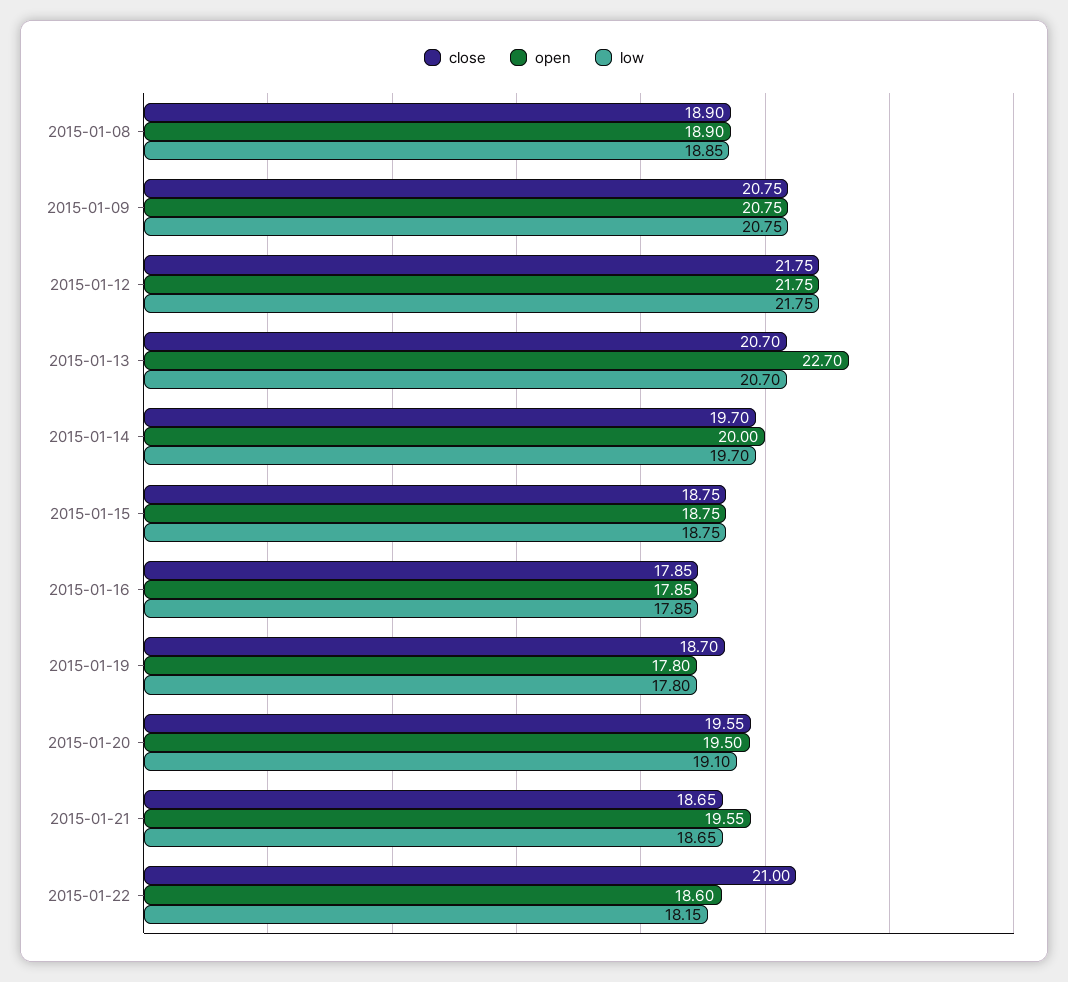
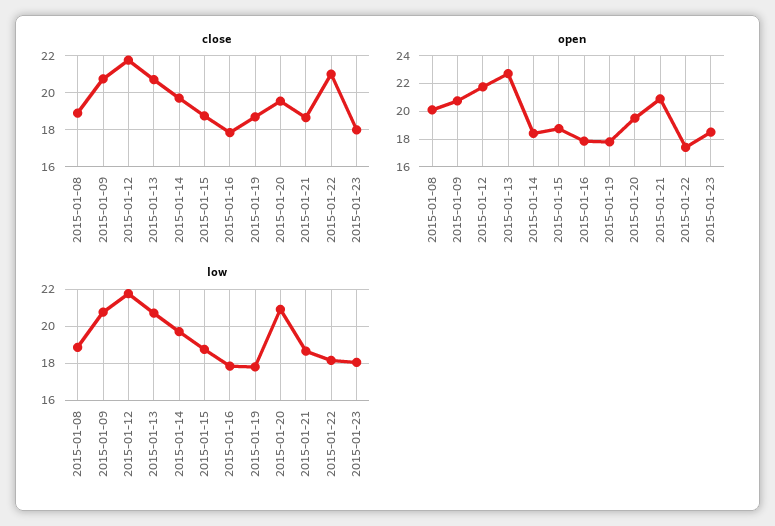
open, 2015-01-08: 18.9 -> 20
open, 2015-01-14: 20 -> 18.5
low, 2015-01-20: 19.1 -> 21
open, 2015-01-21: 19.55 -> 21
open, 2015-01-22: 18.6 -> 17.5
close, 2015-01-23: none -> 18
open, 2015-01-23: none -> 18.5
low, 2015-01-23: none -> 18

